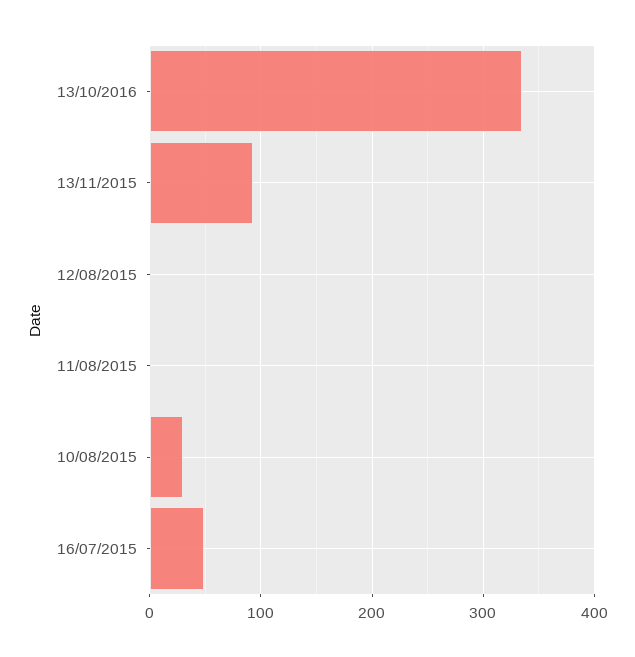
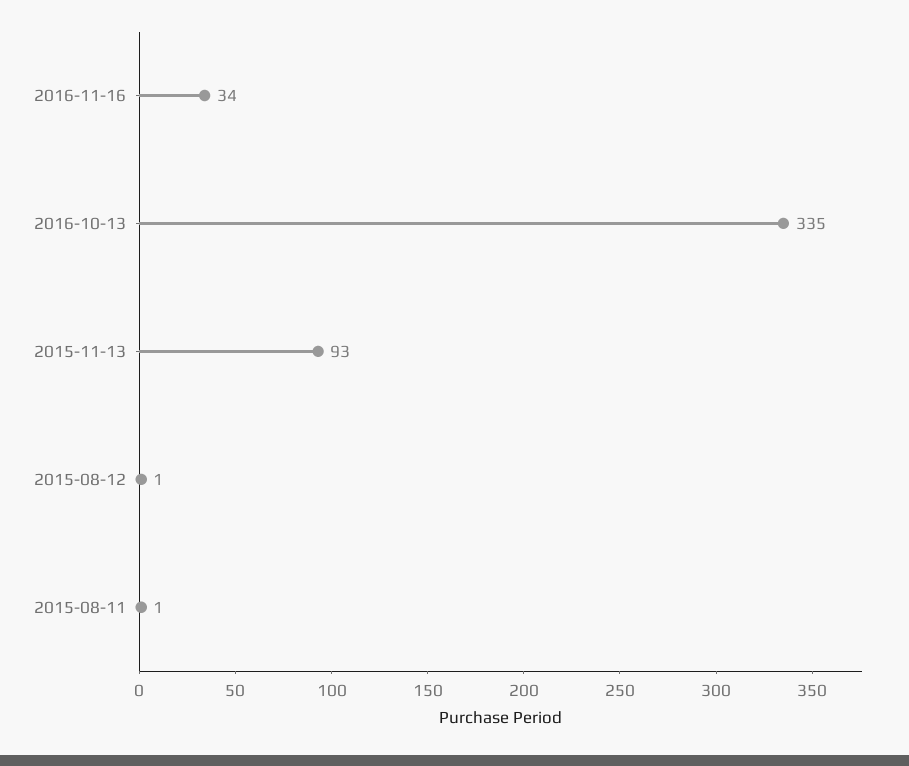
10/08/2015: 30 -> none
16/07/2015: 50 -> none
2016-11-16: none -> 34

